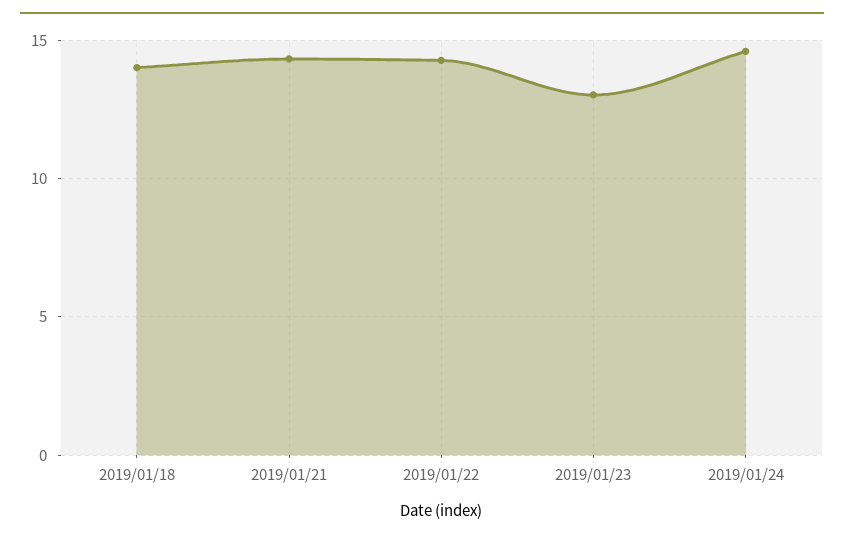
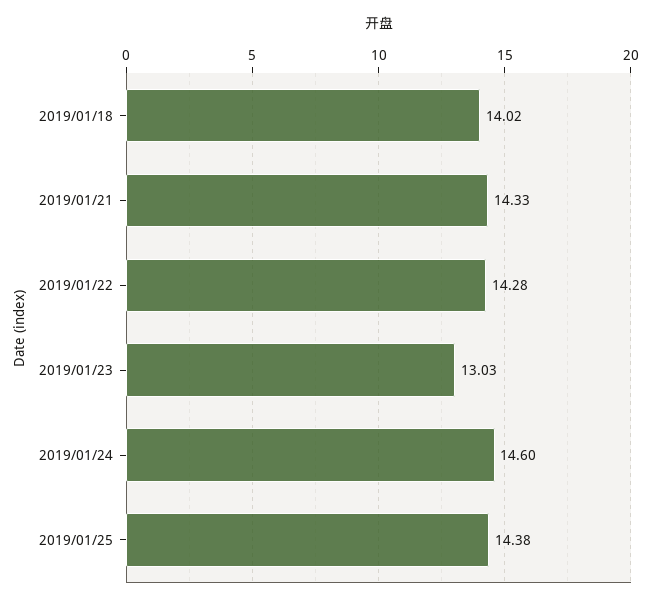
2019/01/25: none -> 14.38

